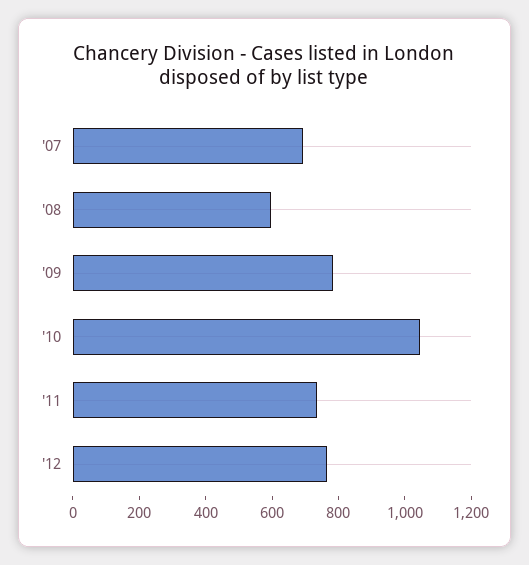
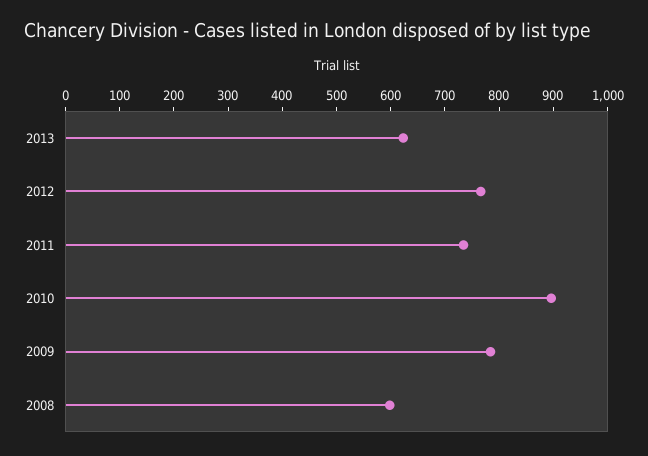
'07: 700 -> none
'10: 1050 -> 900
2013: none -> 620

